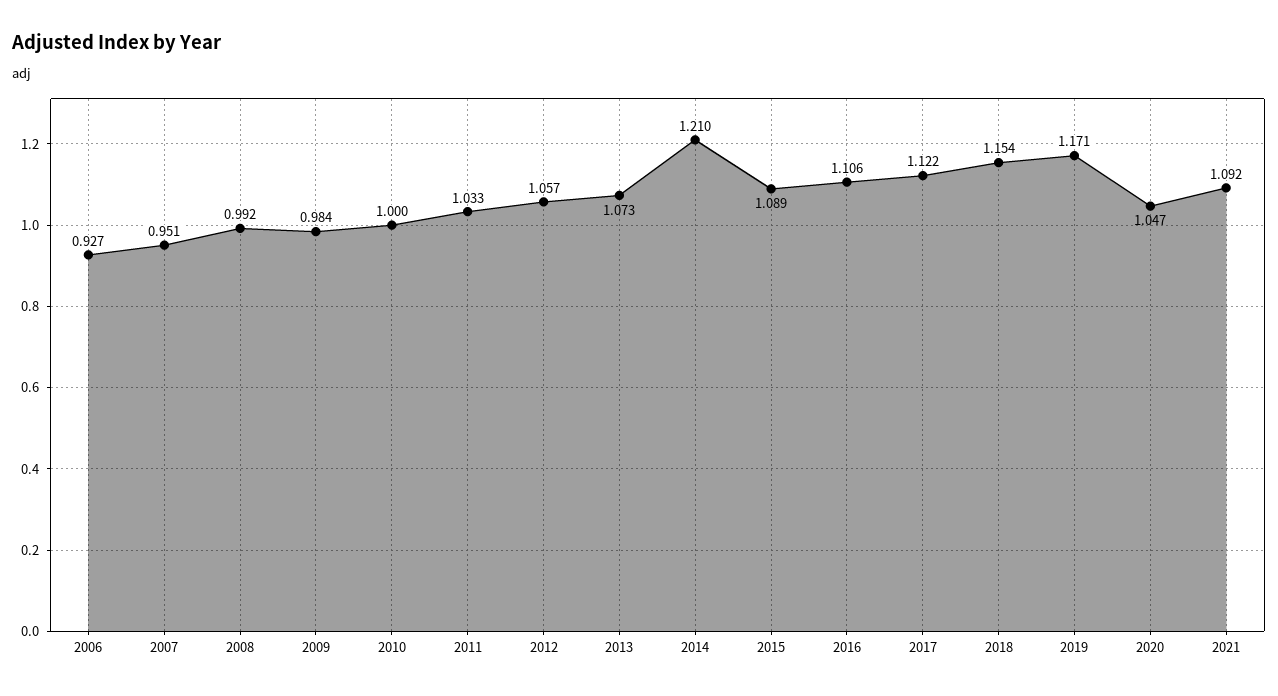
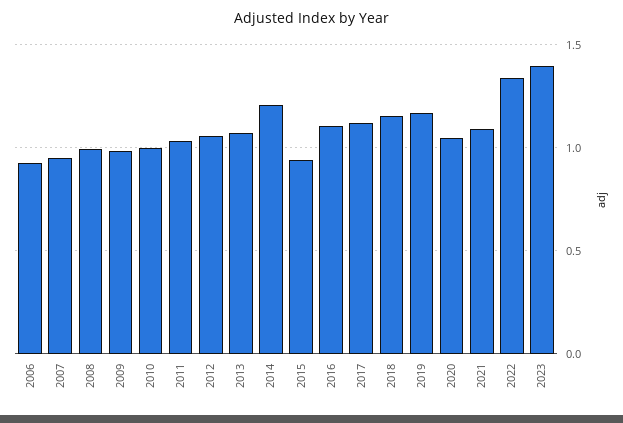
2015: 1.089 -> 0.95
2022: none -> 1.35
2023: none -> 1.4

